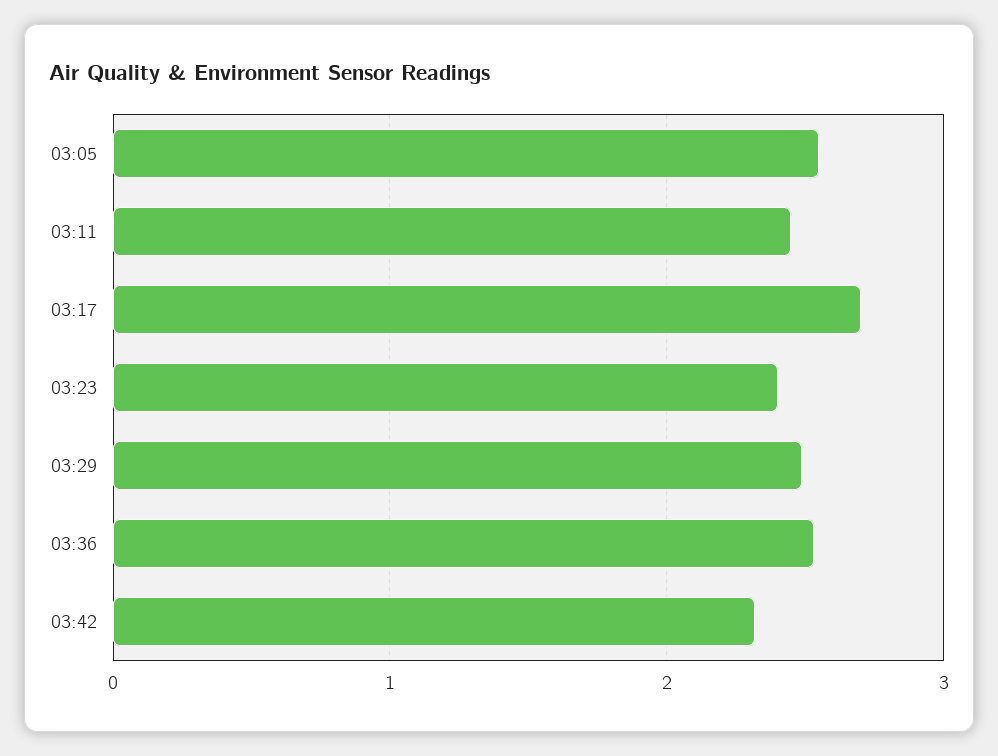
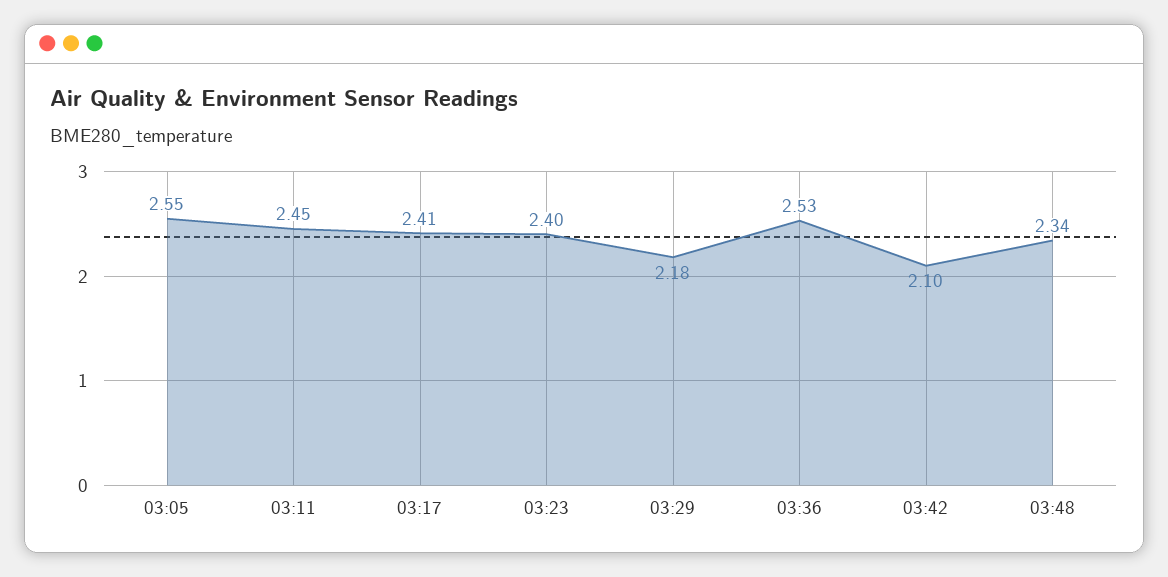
03:17: 2.7 -> 2.41
03:29: 2.5 -> 2.18
03:42: 2.3 -> 2.1
03:48: none -> 2.34

